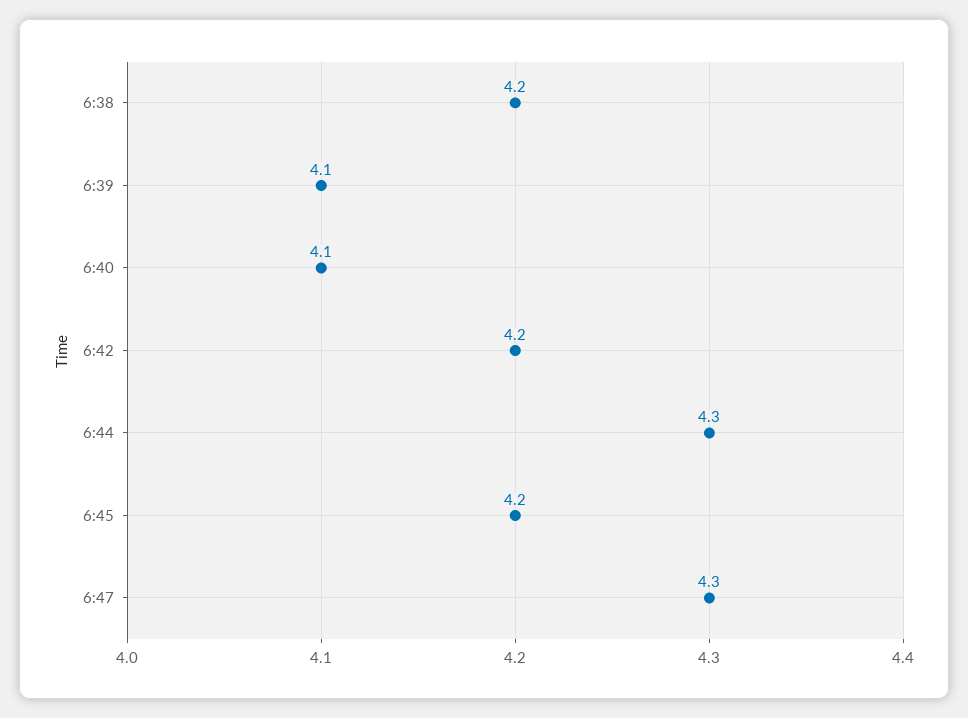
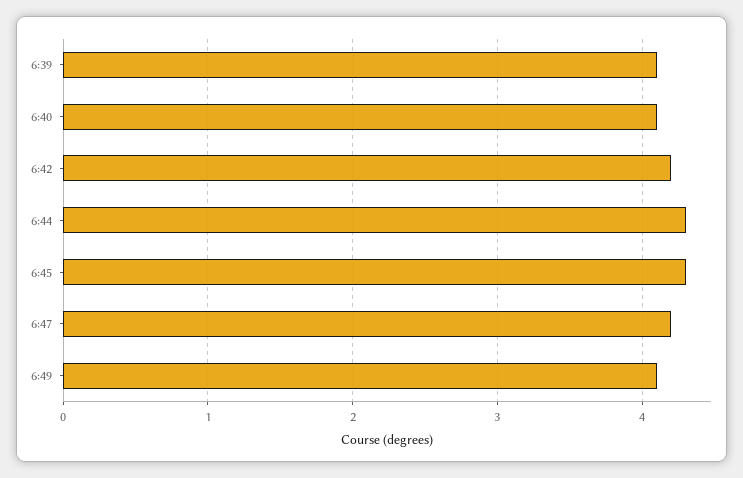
6:38: 4.2 -> none
6:45: 4.2 -> 4.3
6:47: 4.3 -> 4.2
6:49: none -> 4.1

